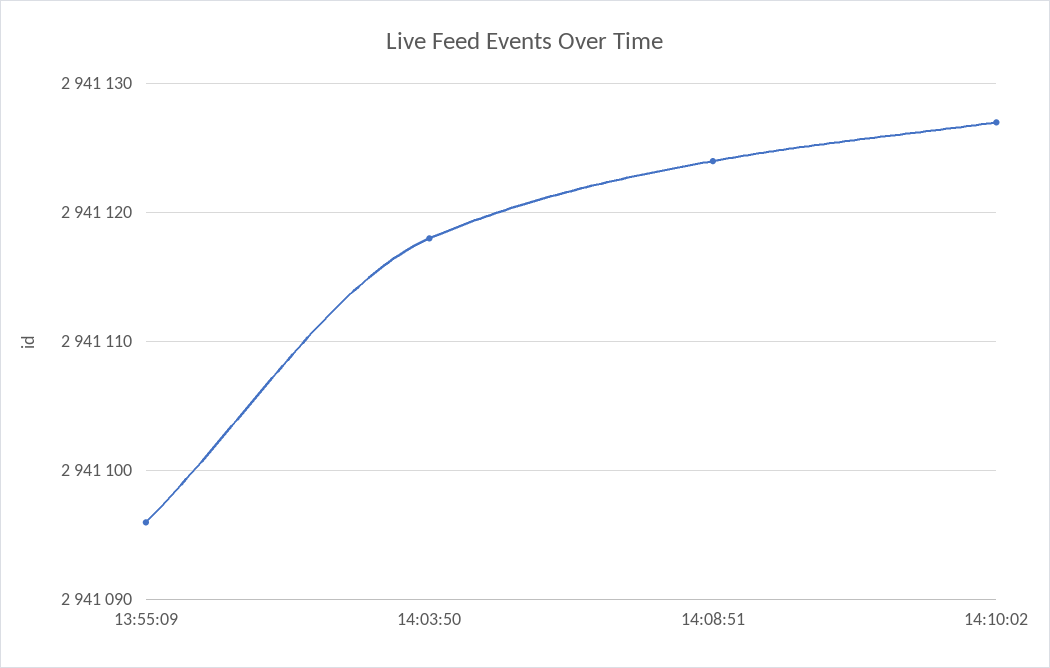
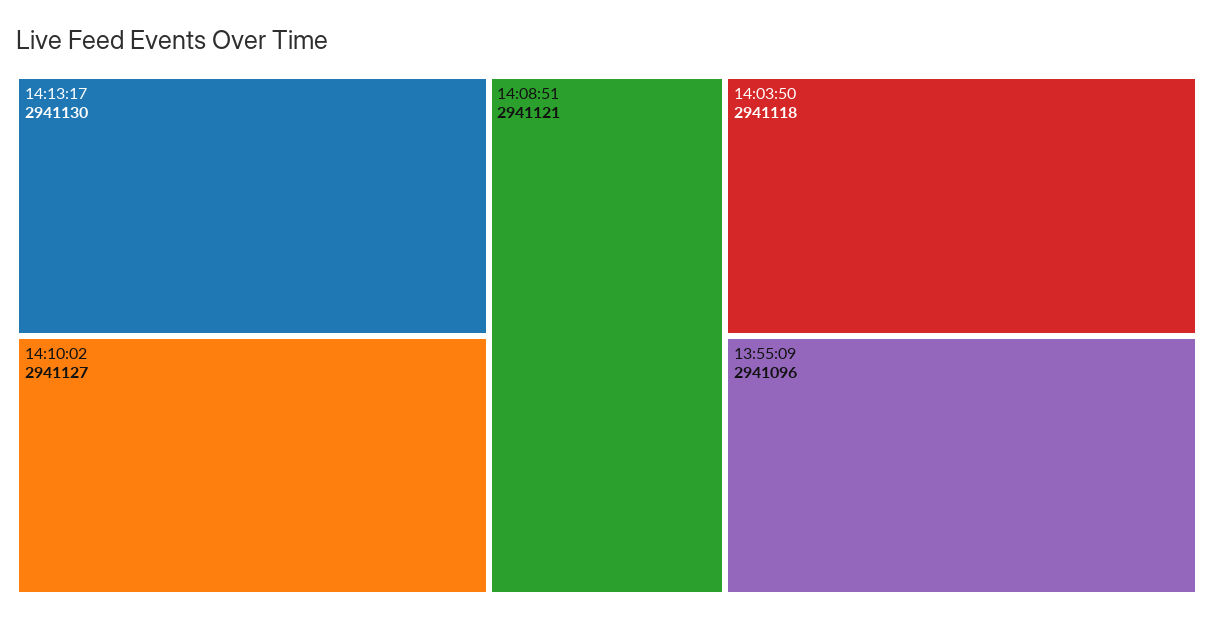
14:08:51: 2941124 -> 2941121
14:13:17: none -> 2941130

